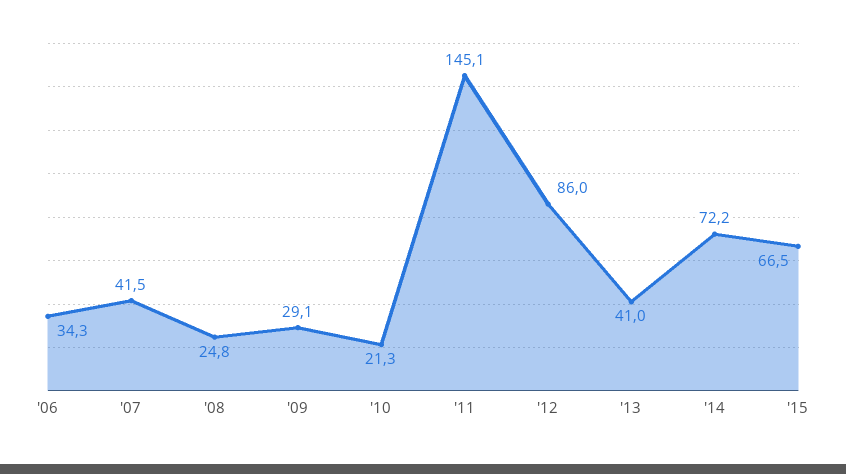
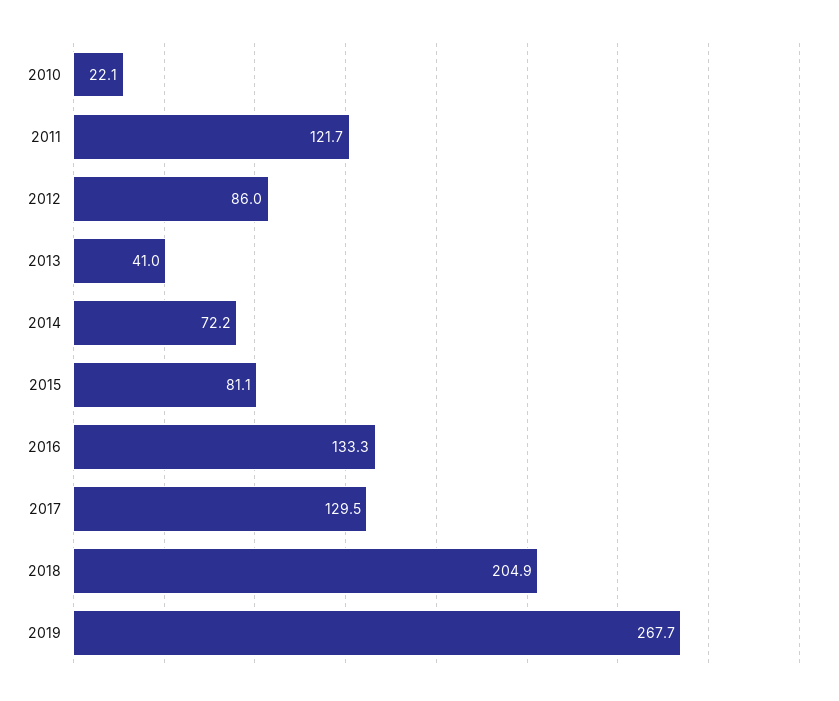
'06: 34.3 -> none
'07: 41.5 -> none
'08: 24.8 -> none
'09: 29.1 -> none
'10: 21.3 -> 22.1
'11: 145.1 -> 121.7
'15: 66.5 -> 81.1
2016: none -> 133.3
2017: none -> 129.5
2018: none -> 204.9
2019: none -> 267.7

